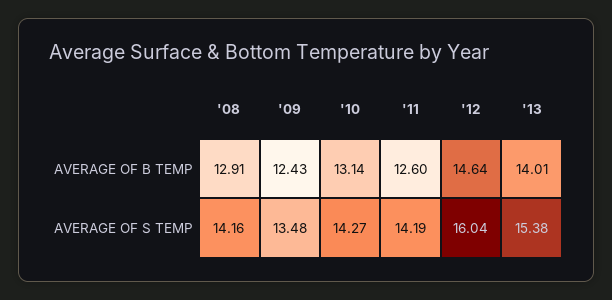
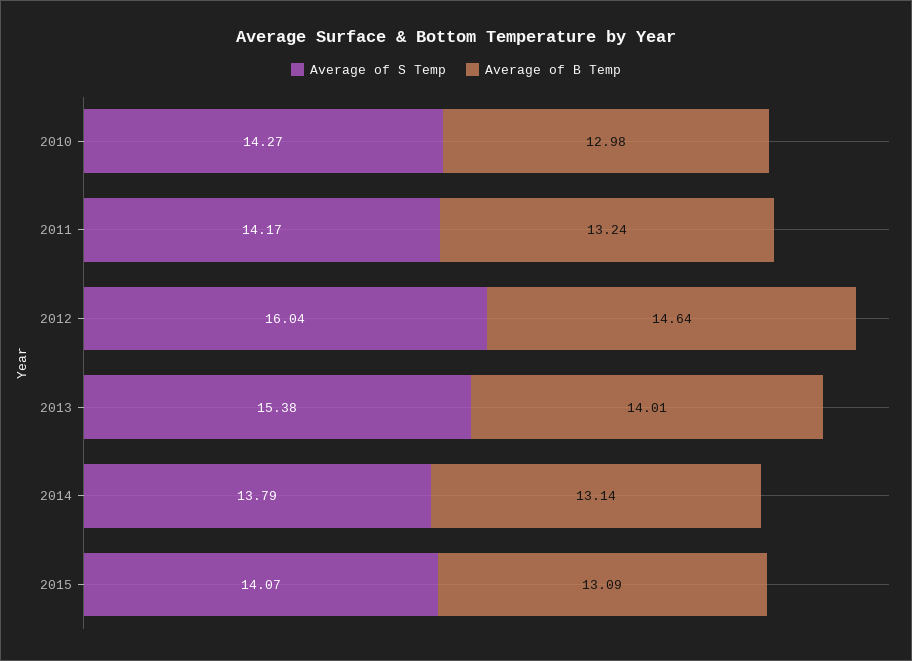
AVERAGE OF B TEMP, '08: 12.91 -> none
AVERAGE OF B TEMP, '09: 12.43 -> none
AVERAGE OF B TEMP, '10: 13.14 -> 12.98
AVERAGE OF B TEMP, '11: 12.6 -> 13.24
AVERAGE OF S TEMP, '08: 14.16 -> none
AVERAGE OF S TEMP, '09: 13.48 -> none
AVERAGE OF S TEMP, '11: 14.19 -> 14.17
AVERAGE OF S TEMP, 2014: none -> 13.79
AVERAGE OF B TEMP, 2014: none -> 13.14
AVERAGE OF S TEMP, 2015: none -> 14.07
AVERAGE OF B TEMP, 2015: none -> 13.09

